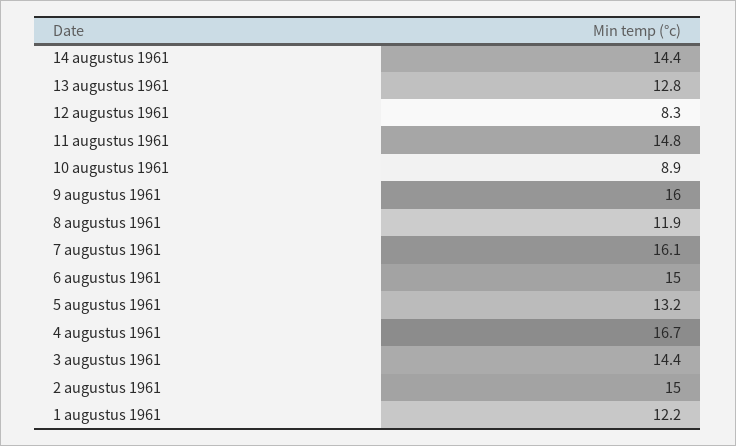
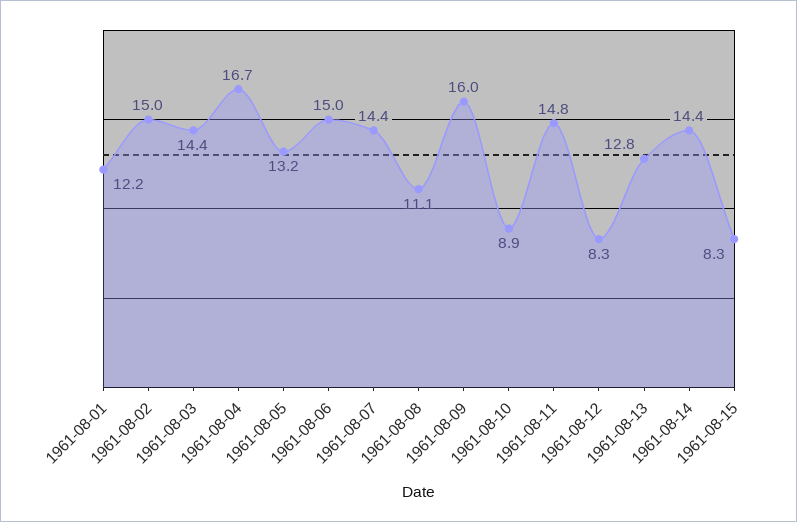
8 augustus 1961: 11.9 -> 11.1
7 augustus 1961: 16.1 -> 14.4
1961-08-15: none -> 8.3

